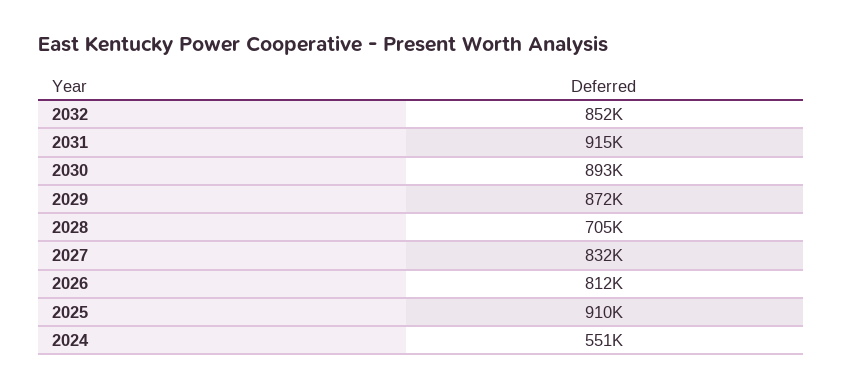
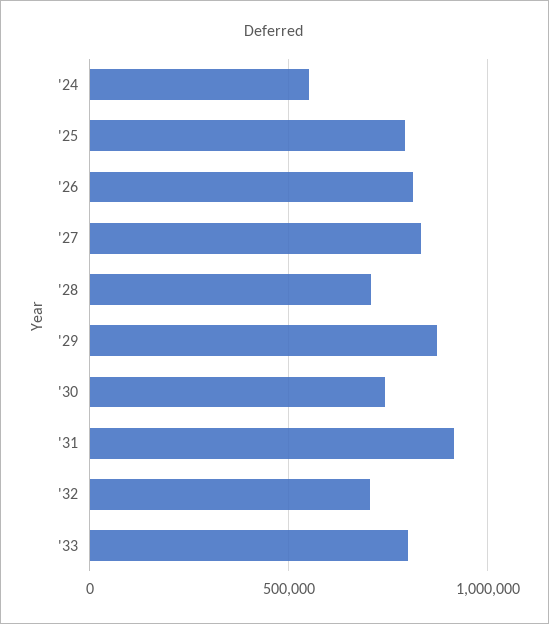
2032: 852000 -> 700000
2030: 893000 -> 750000
2025: 910000 -> 800000
'33: none -> 800000

